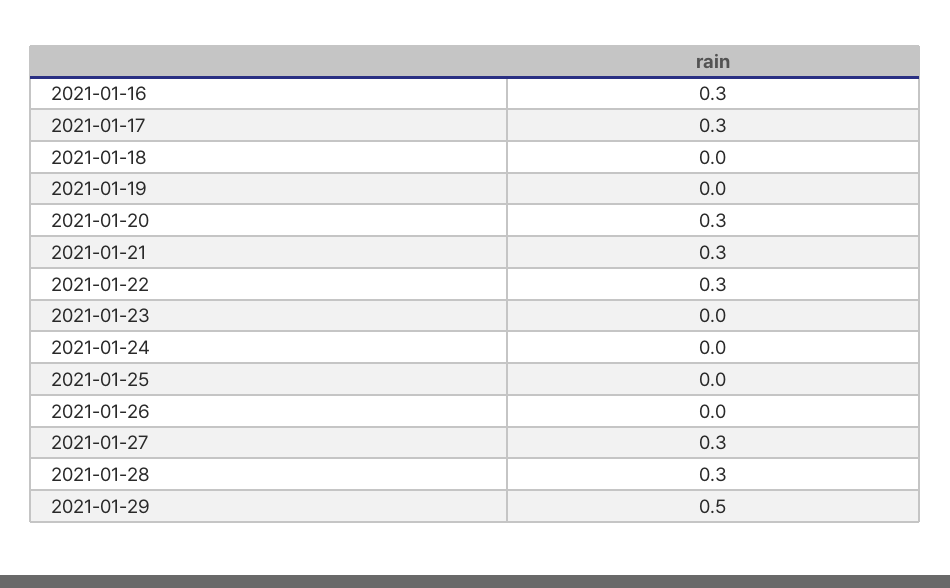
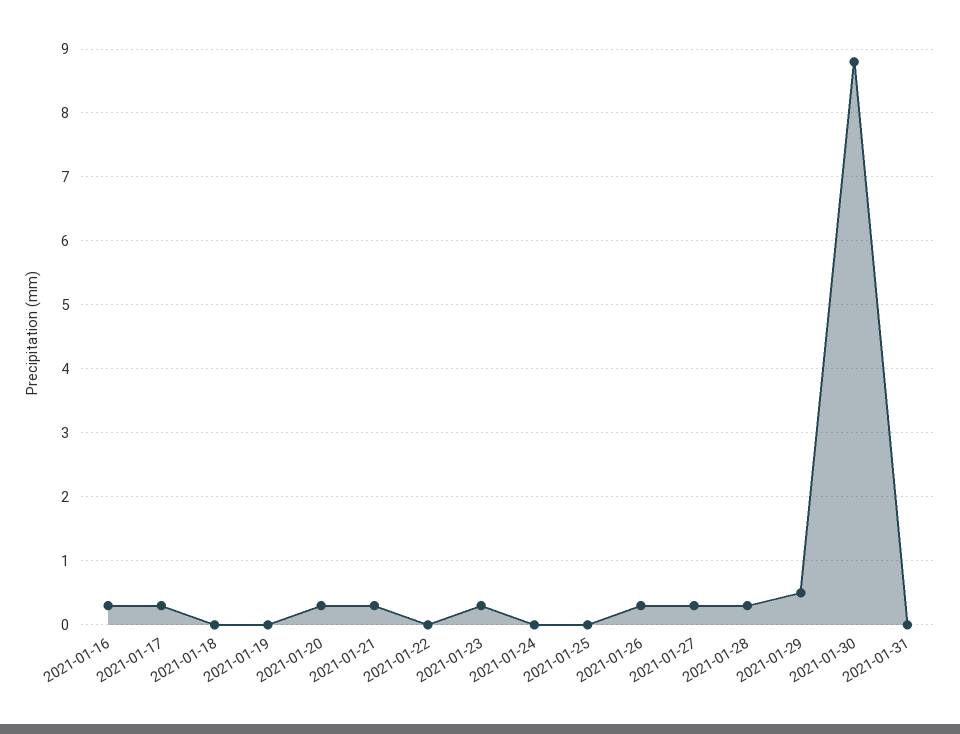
2021-01-22: 0.3 -> 0
2021-01-23: 0 -> 0.3
2021-01-26: 0 -> 0.3
2021-01-30: none -> 8.8
2021-01-31: none -> 0

